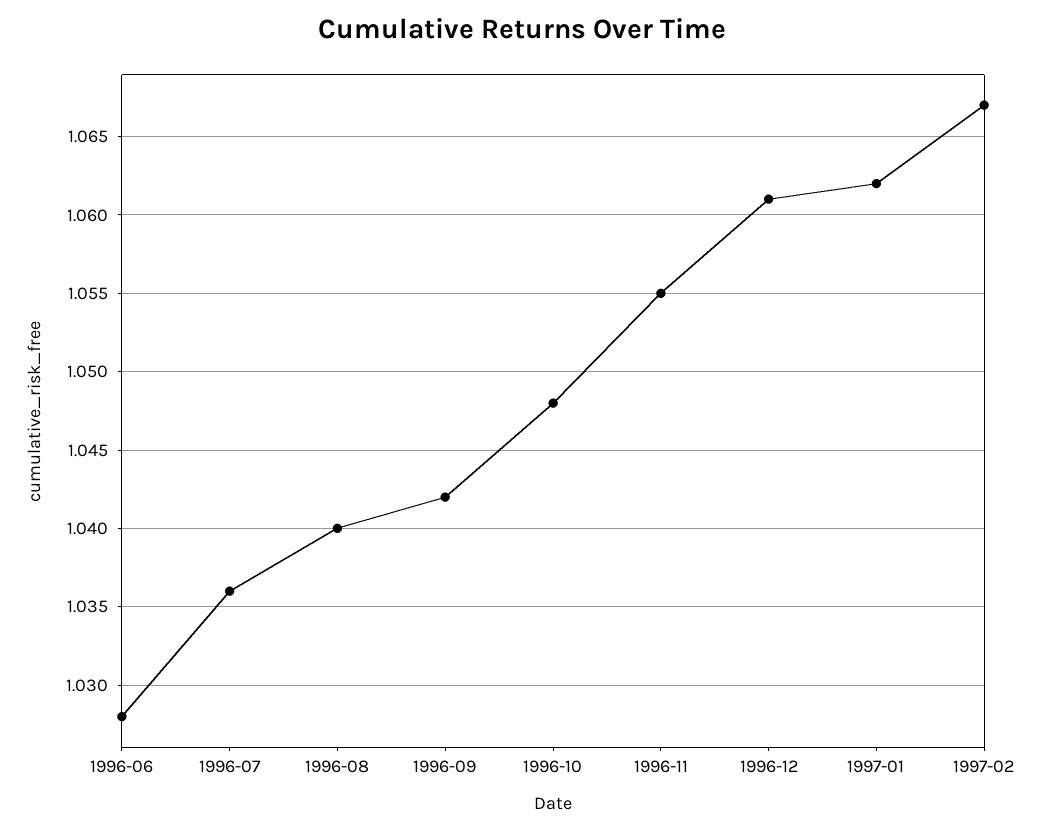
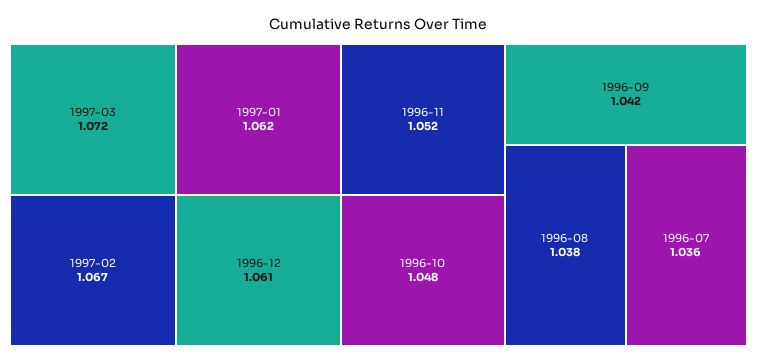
1996-06: 1.028 -> none
1996-08: 1.04 -> 1.038
1996-11: 1.055 -> 1.052
1997-03: none -> 1.072

